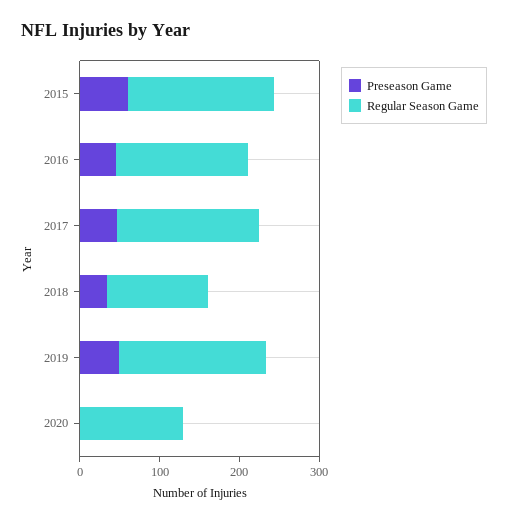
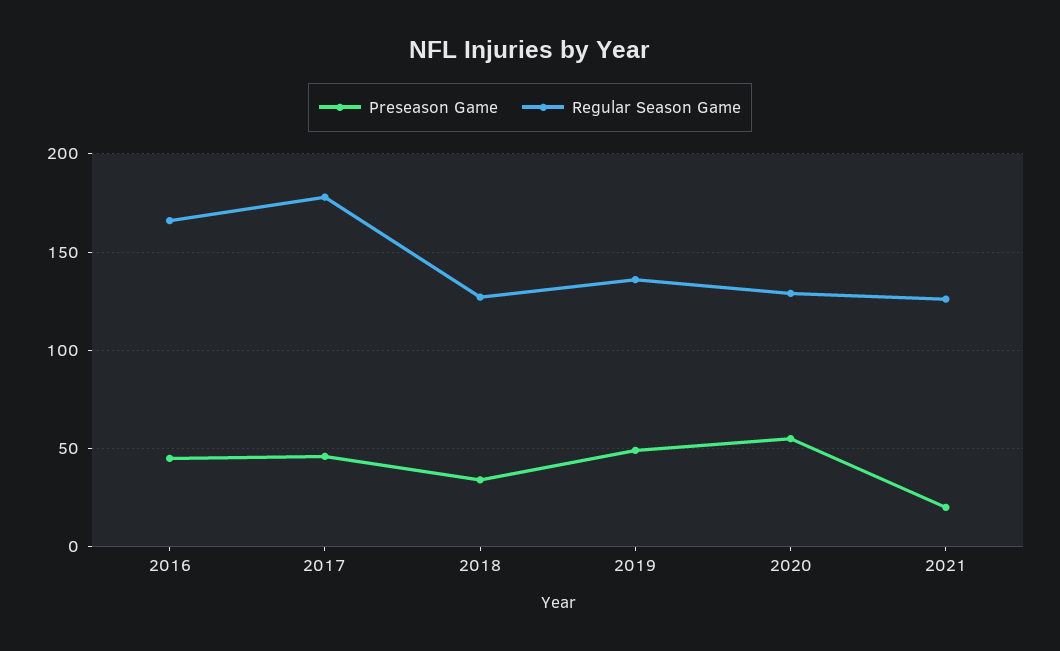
Preseason Game, 2015: 60 -> none
Regular Season Game, 2015: 180 -> none
Regular Season Game, 2019: 180 -> 135
Preseason Game, 2020: 0 -> 55
Preseason Game, 2021: none -> 20
Regular Season Game, 2021: none -> 125

